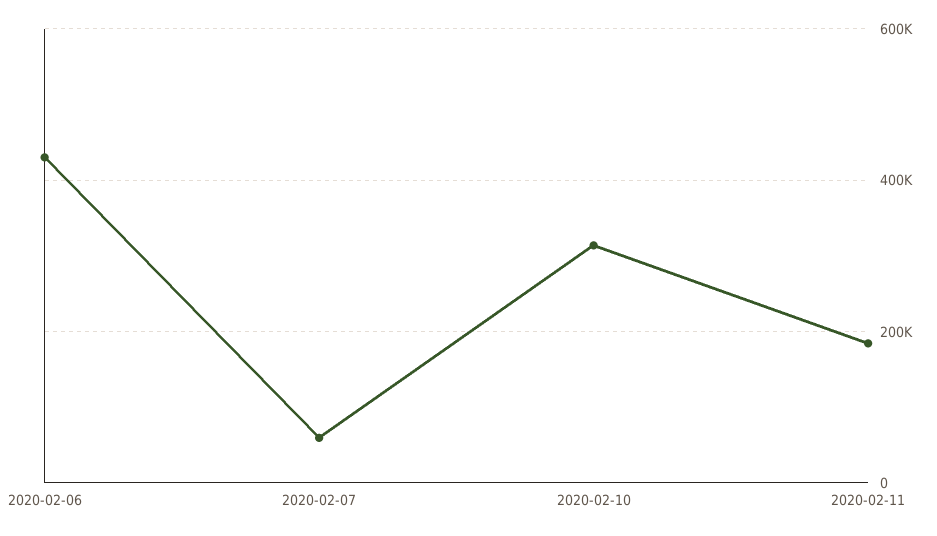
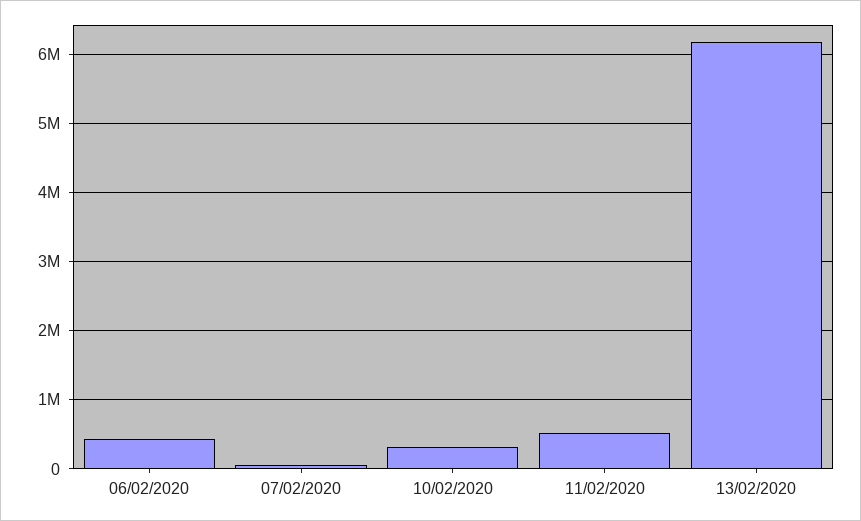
2020-02-11: 180000 -> 500000
13/02/2020: none -> 6200000

